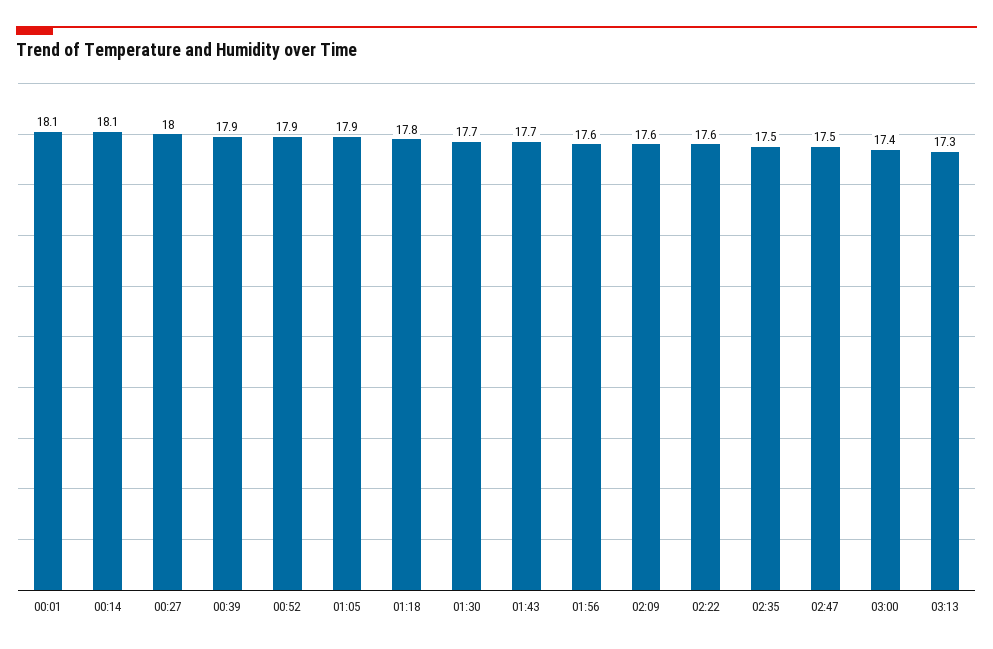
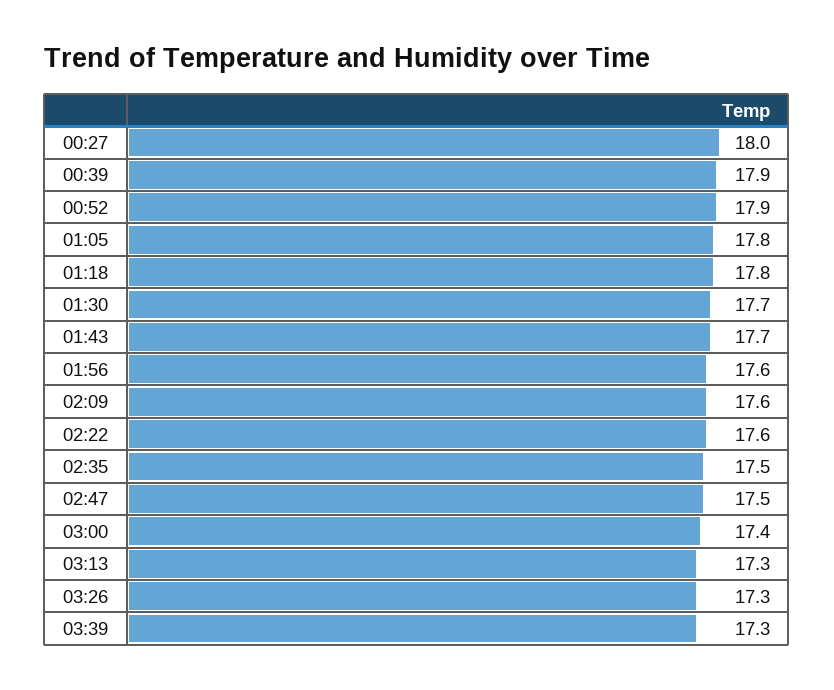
00:01: 18.1 -> none
00:14: 18.1 -> none
01:05: 17.9 -> 17.8
03:26: none -> 17.3
03:39: none -> 17.3

